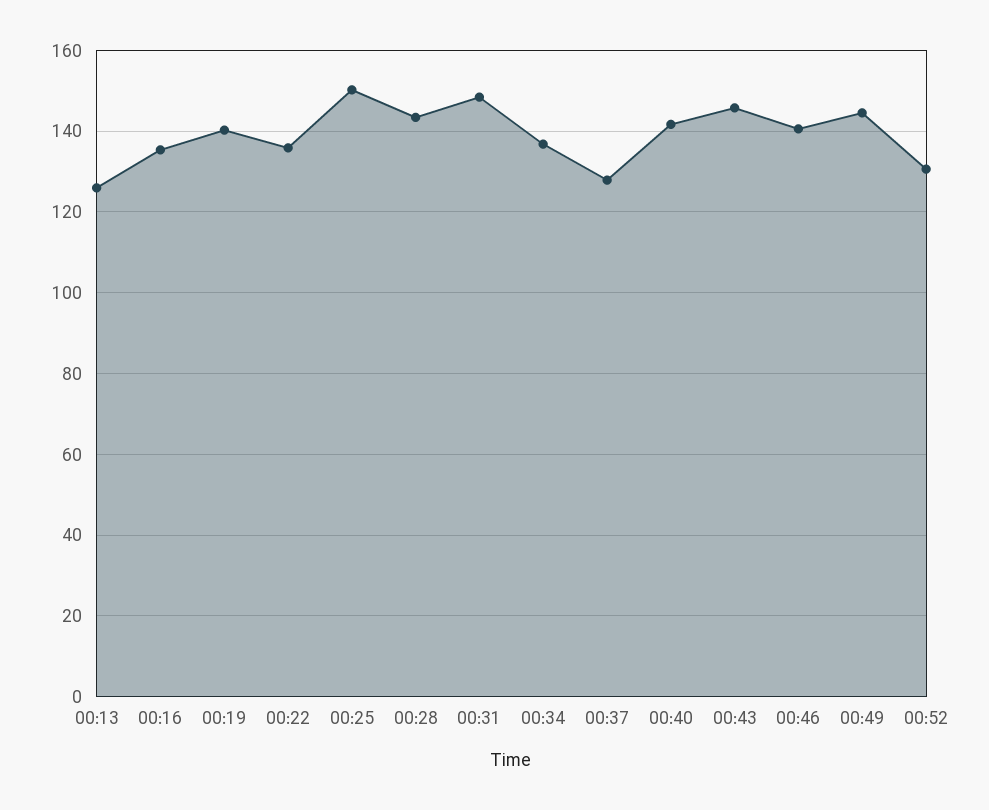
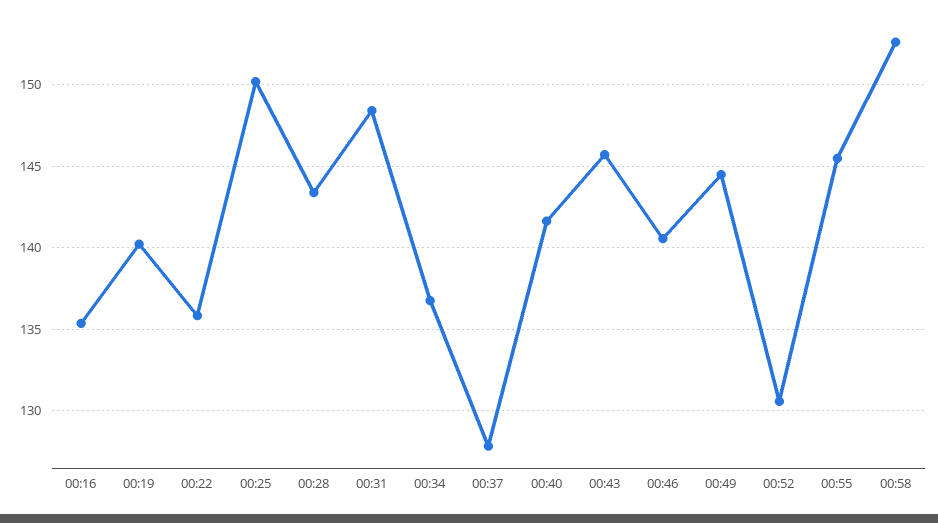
00:13: 126 -> none
00:55: none -> 145.5
00:58: none -> 152.5

